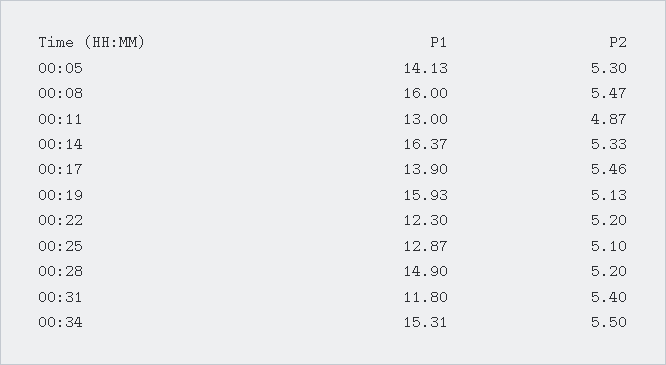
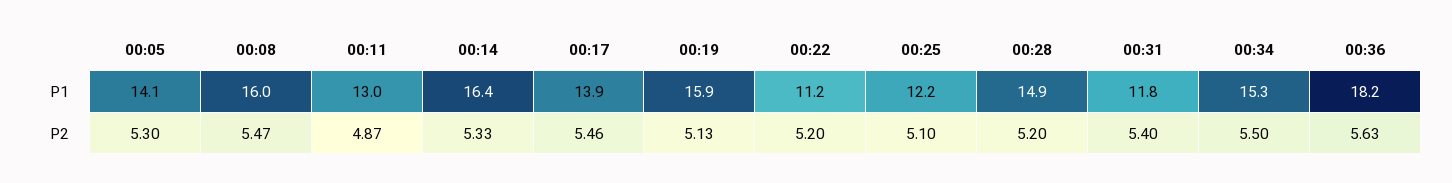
P1, 00:22: 12.3 -> 11.2
P1, 00:25: 12.87 -> 12.2
P1, 00:36: none -> 18.2
P2, 00:36: none -> 5.63

